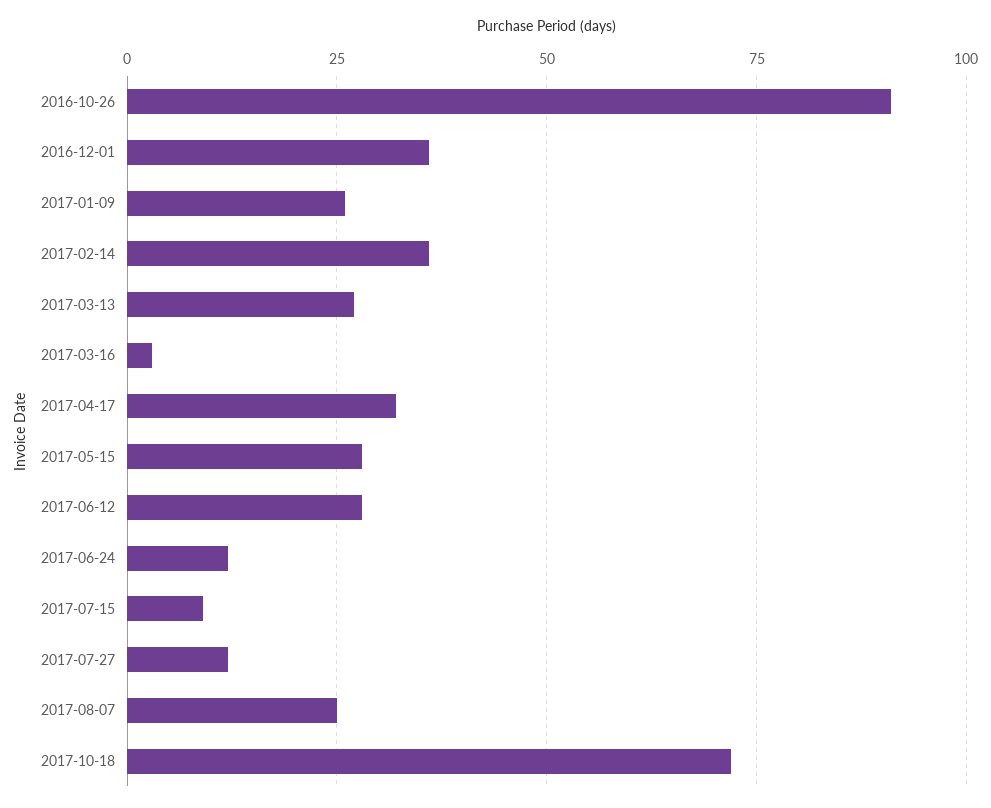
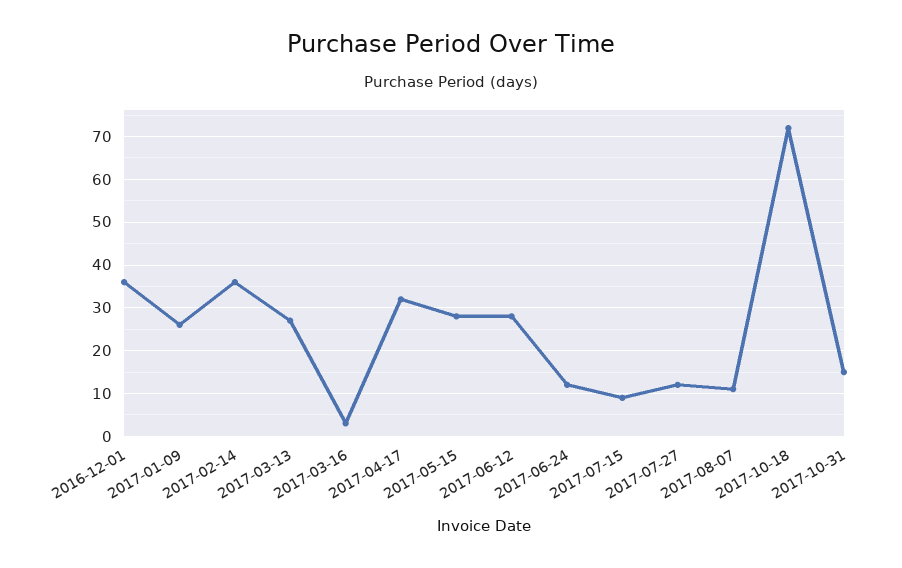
2016-10-26: 90 -> none
2017-08-07: 25 -> 10
2017-10-31: none -> 15

